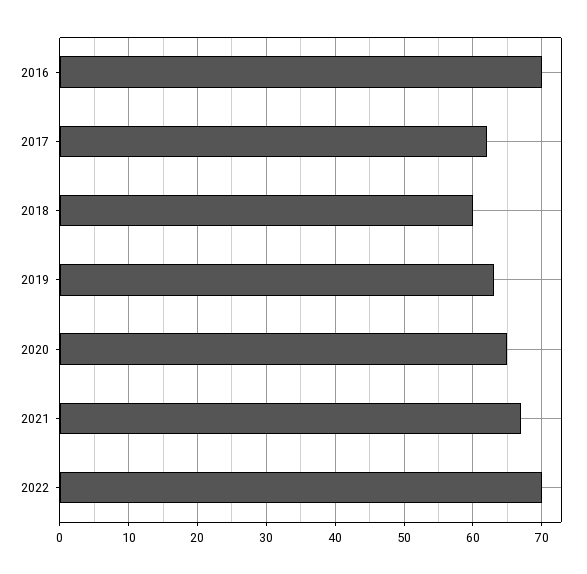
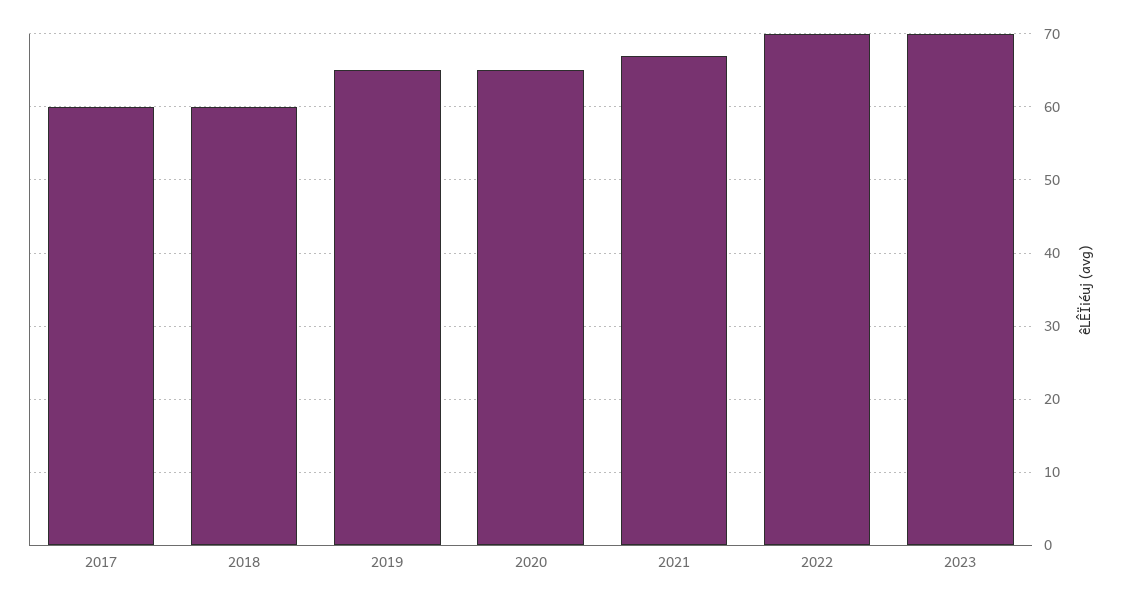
2016: 70 -> none
2017: 62 -> 60
2019: 63 -> 65
2023: none -> 70

